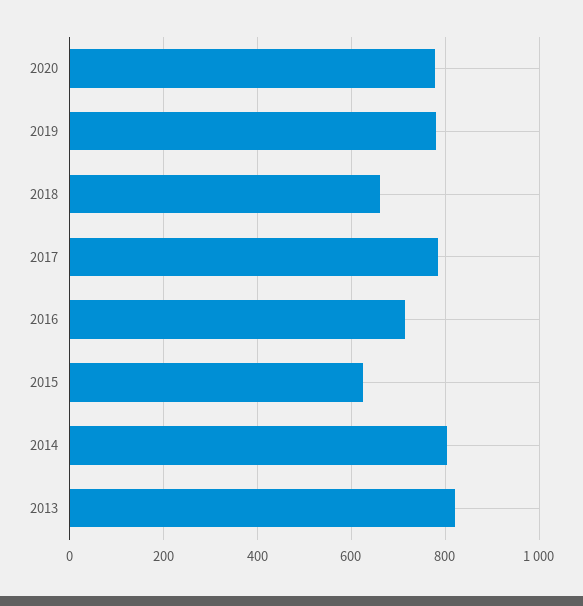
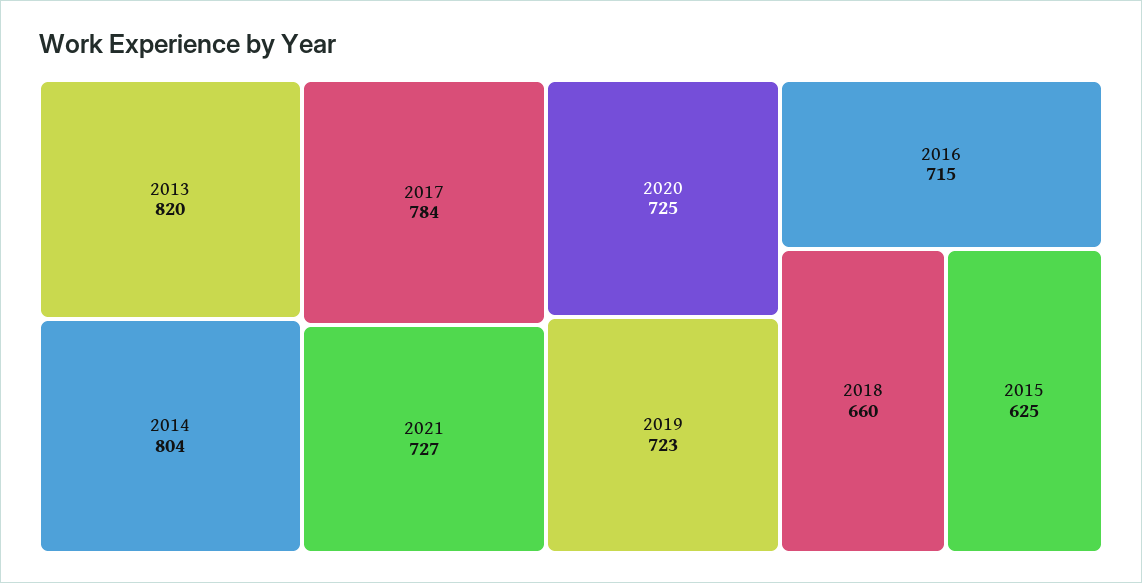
2020: 780 -> 725
2019: 780 -> 723
2021: none -> 727

